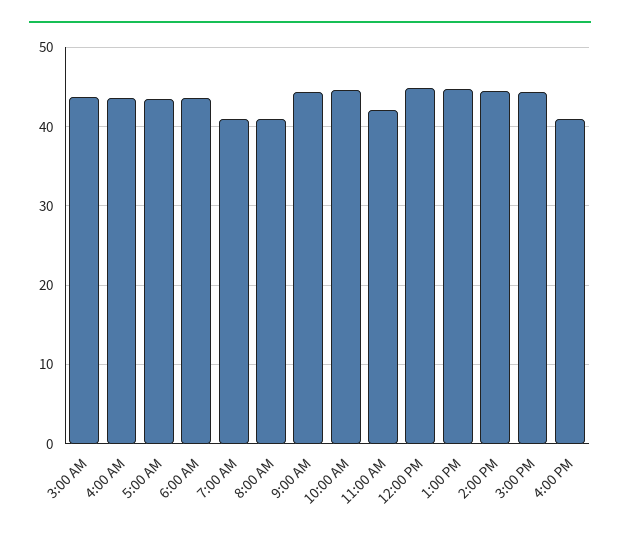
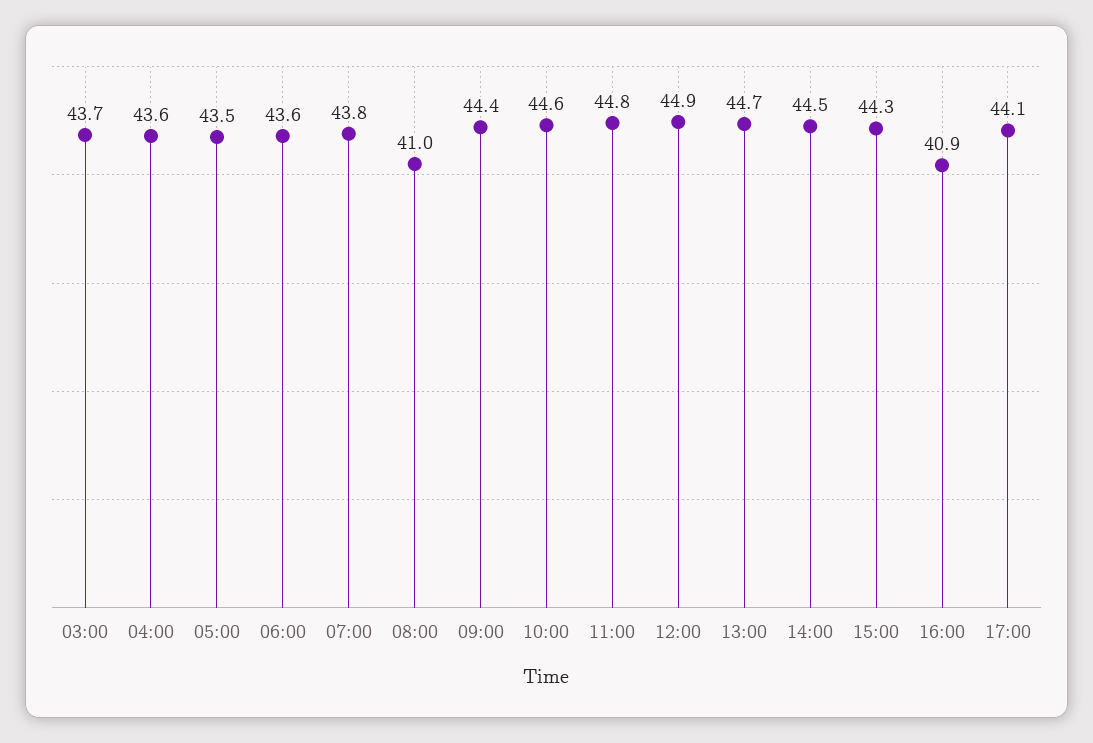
7:00 AM: 41 -> 43.8
11:00 AM: 42 -> 44.8
17:00: none -> 44.1

